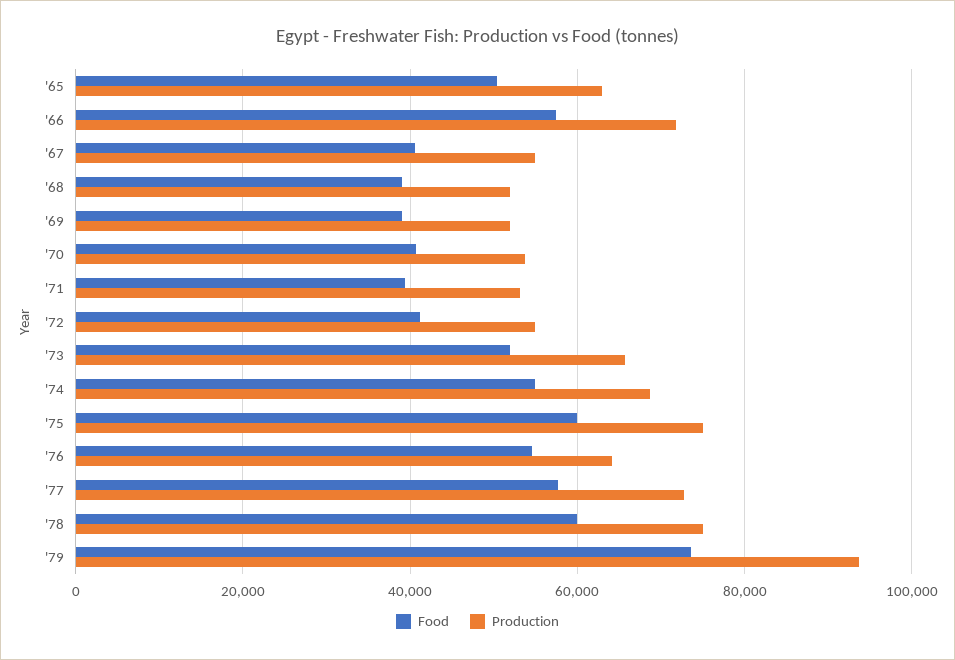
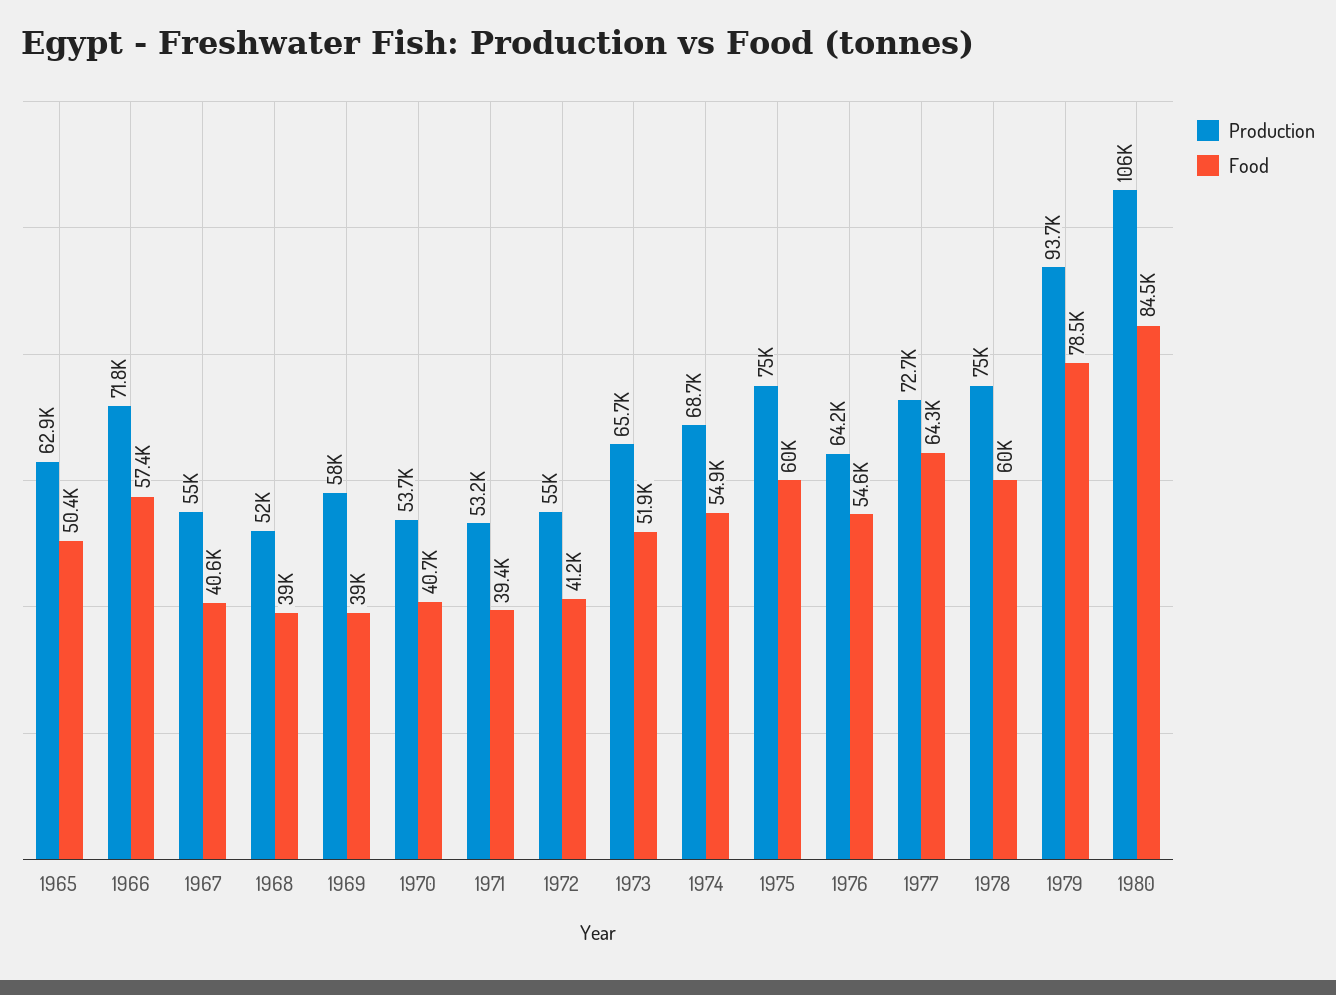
Production, '69: 52000 -> 58000
Food, '77: 58000 -> 64300
Food, '79: 74000 -> 78500
Production, 1980: none -> 106000
Food, 1980: none -> 84500

